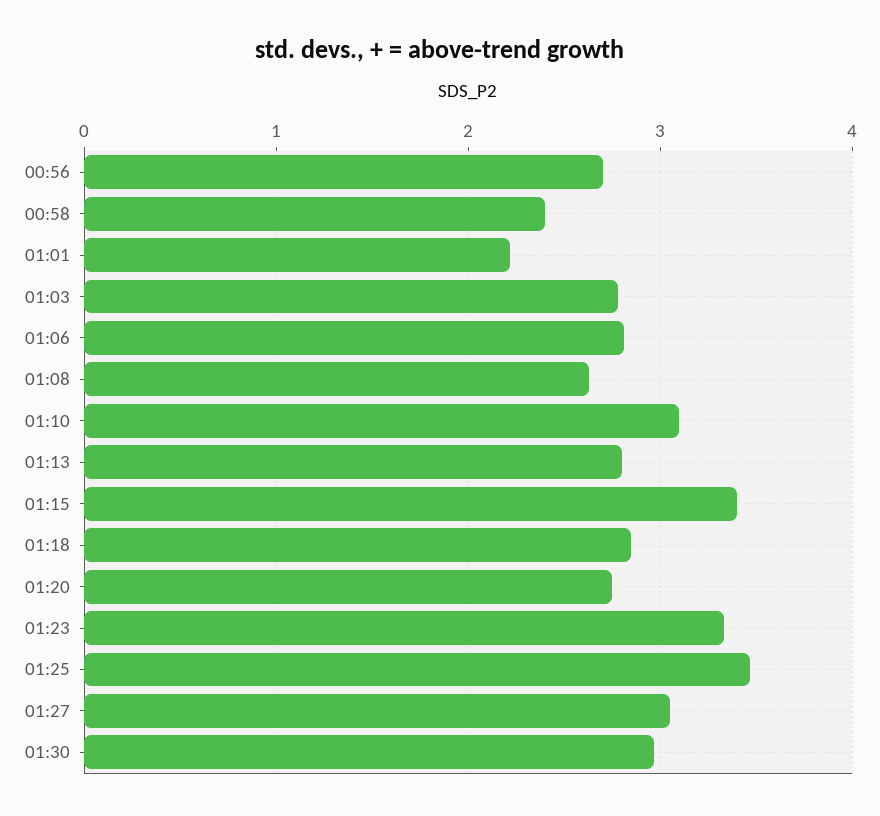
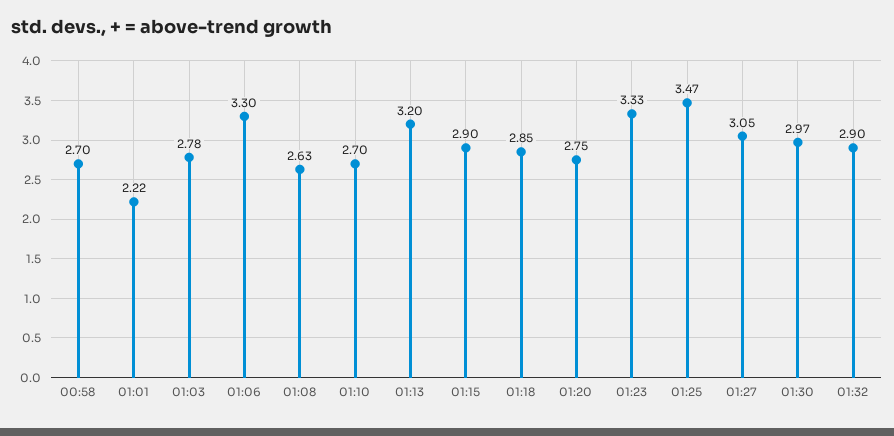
00:56: 2.7 -> none
00:58: 2.4 -> 2.7
01:06: 2.8 -> 3.3
01:10: 3.1 -> 2.7
01:13: 2.8 -> 3.2
01:15: 3.4 -> 2.9
01:32: none -> 2.9

